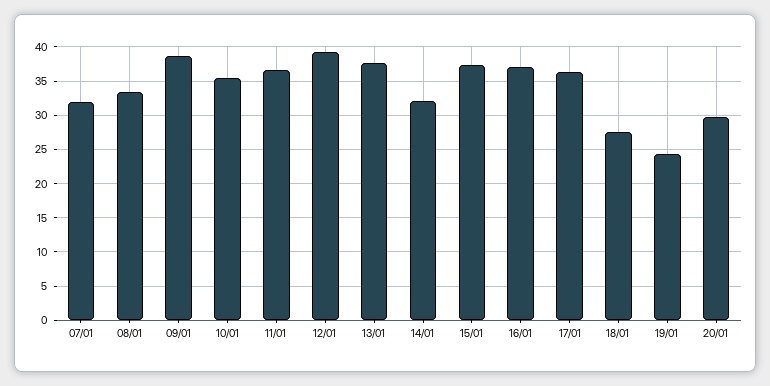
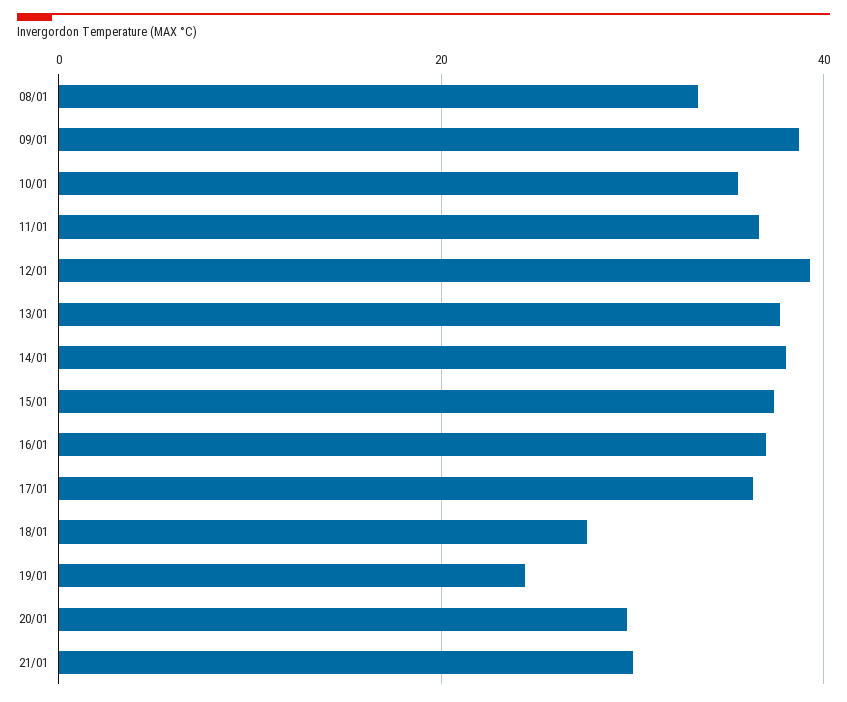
07/01: 32 -> none
14/01: 32 -> 38
21/01: none -> 30

